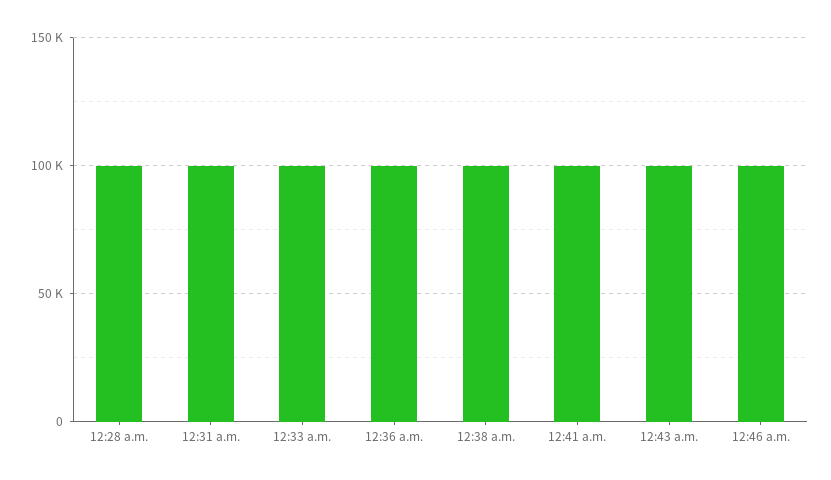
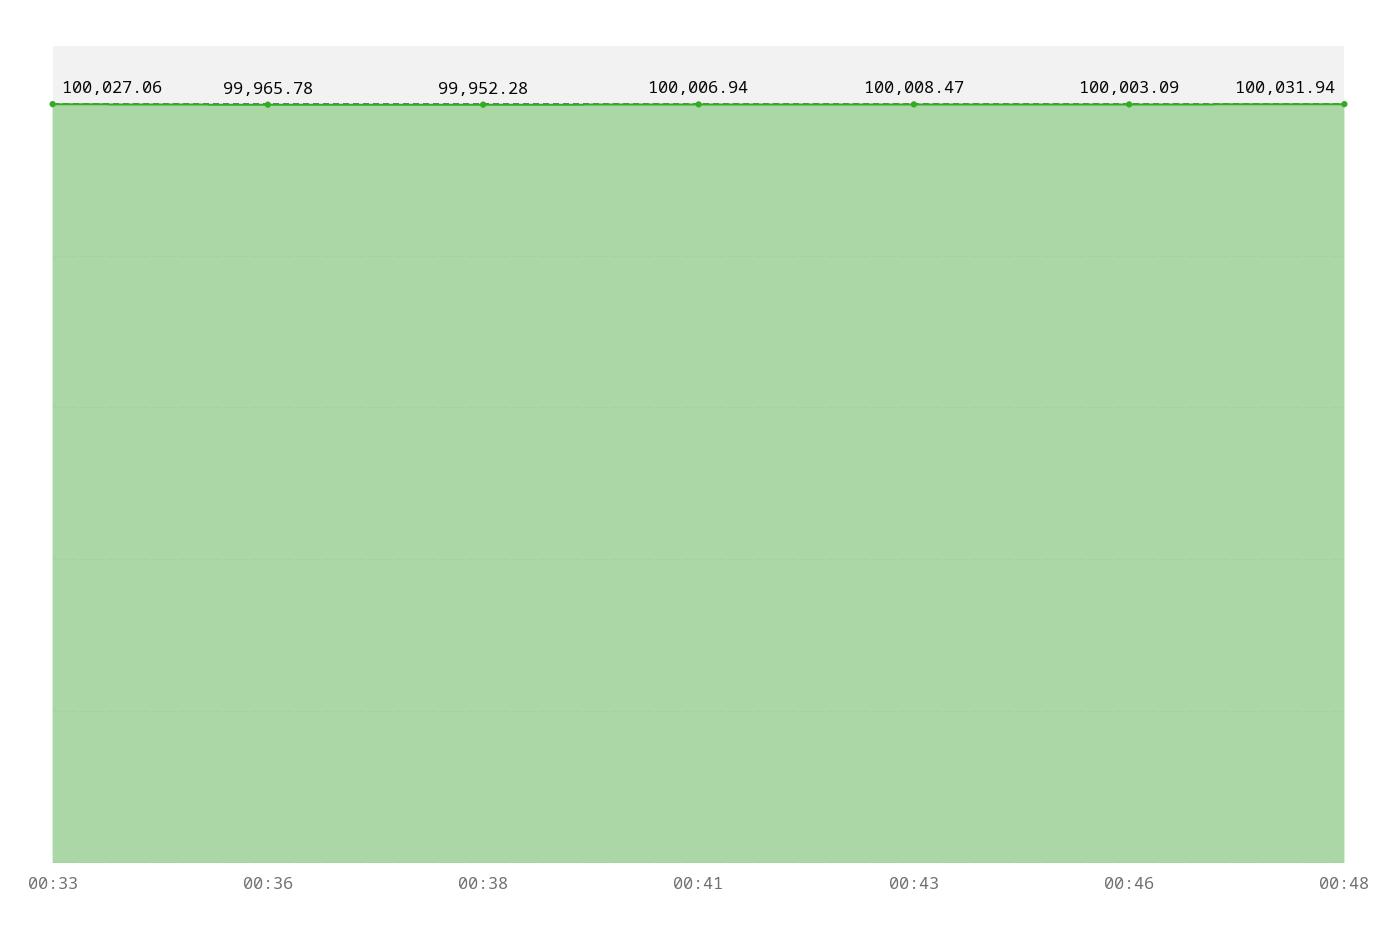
12:28 a.m.: 100000 -> none
12:31 a.m.: 100000 -> none
00:48: none -> 100031.94

